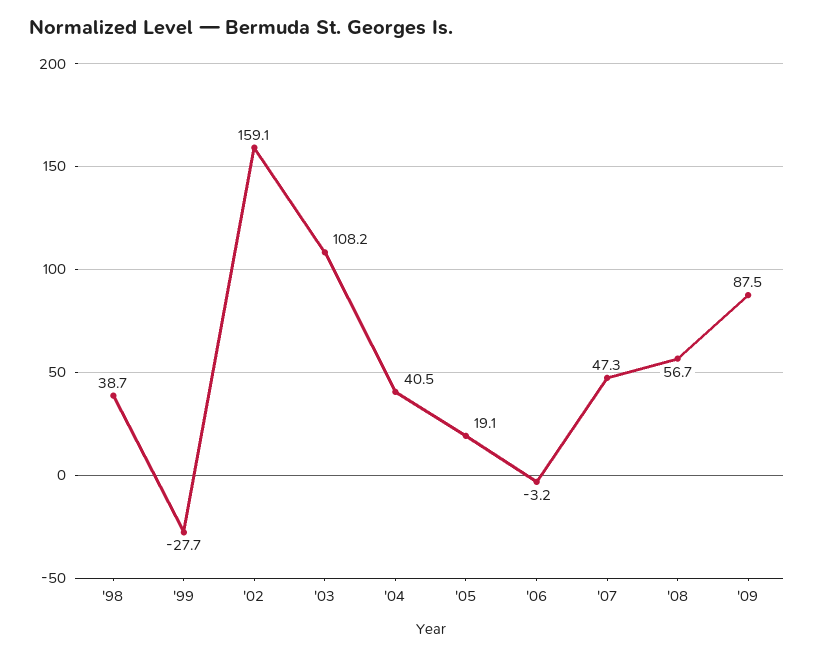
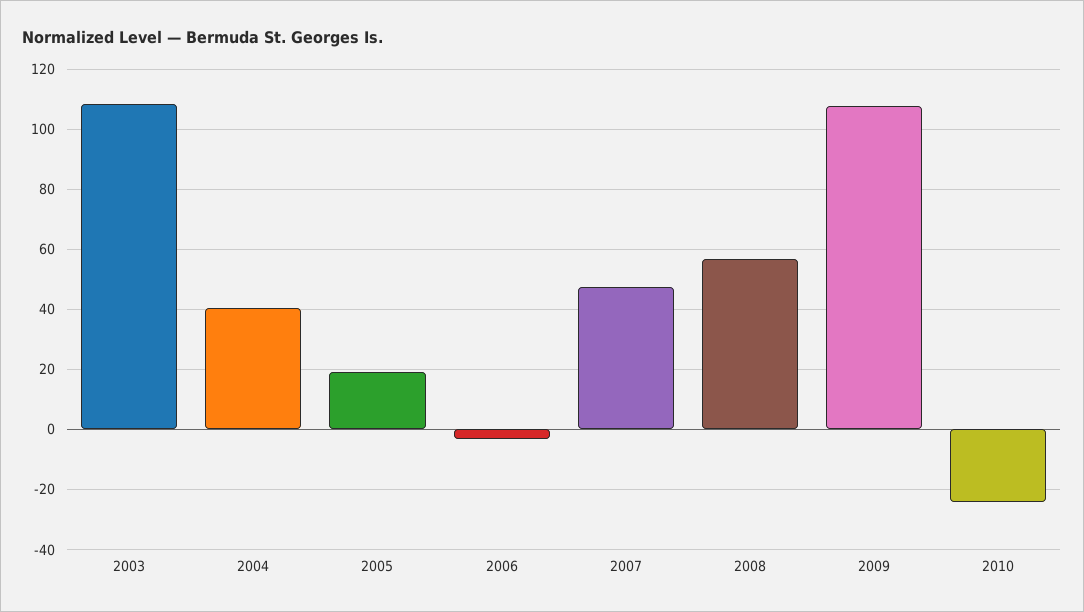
'98: 38.7 -> none
'99: -27.7 -> none
'02: 159.1 -> none
'09: 87.5 -> 108
2010: none -> -24

